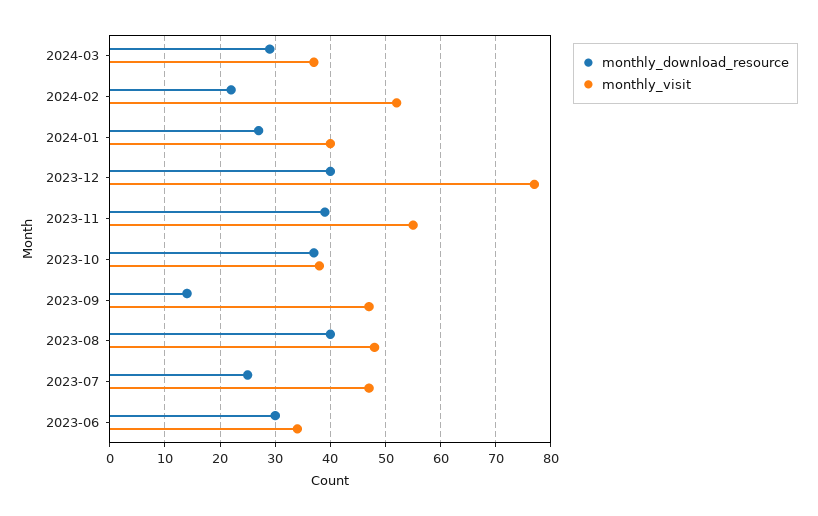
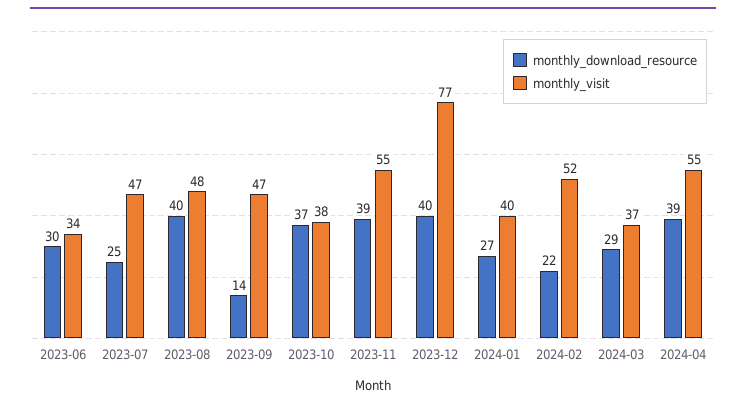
monthly_download_resource, 2024-04: none -> 39
monthly_visit, 2024-04: none -> 55

